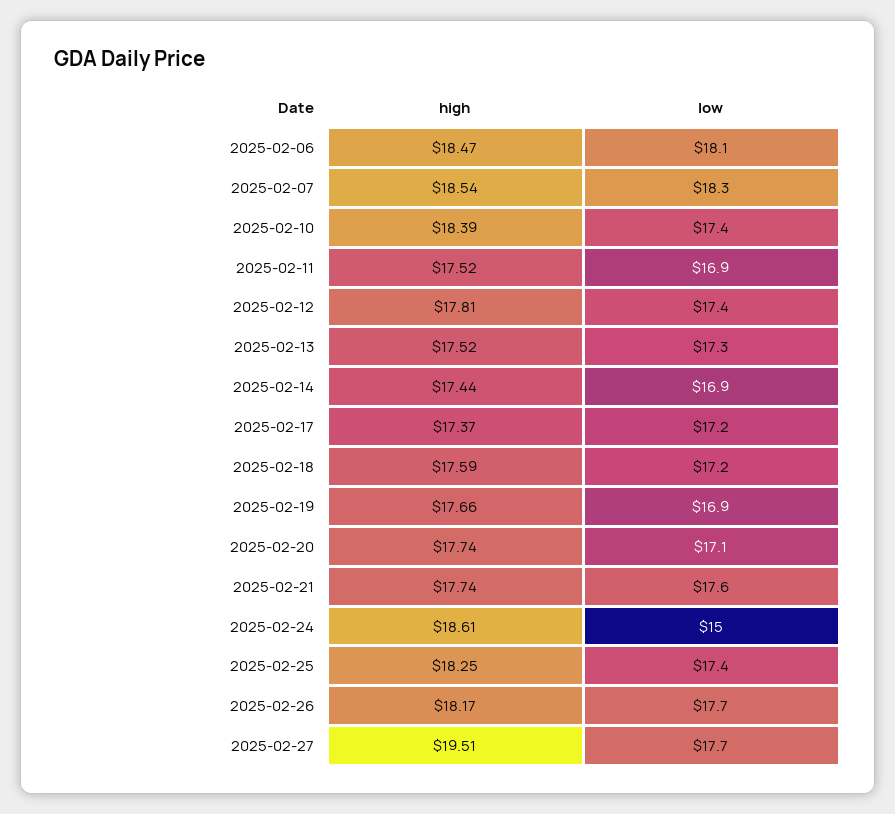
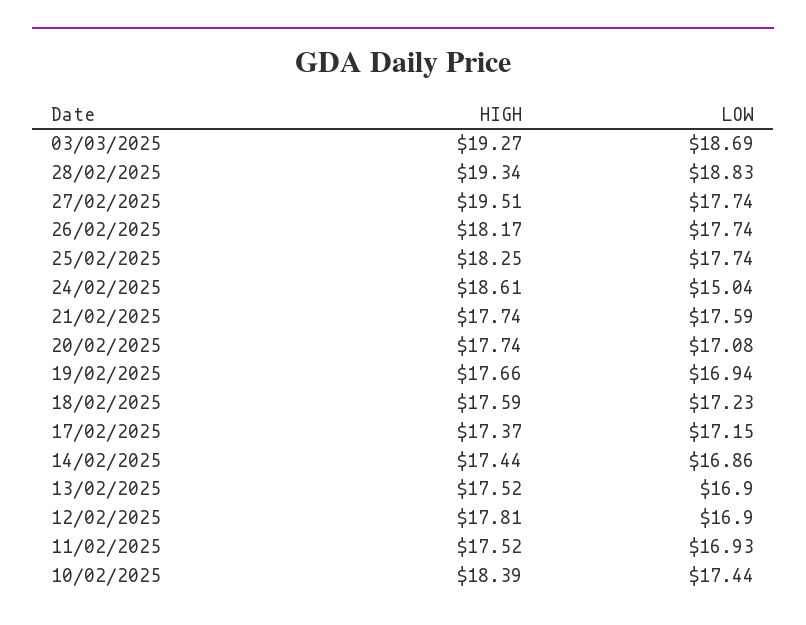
high, 2025-02-06: 18.47 -> none
low, 2025-02-06: 18.1 -> none
high, 2025-02-07: 18.54 -> none
low, 2025-02-07: 18.3 -> none
low, 2025-02-12: 17.4 -> 16.9
low, 2025-02-13: 17.3 -> 16.9
low, 2025-02-25: 17.4 -> 17.74
high, 03/03/2025: none -> 19.27
low, 03/03/2025: none -> 18.69
high, 28/02/2025: none -> 19.34
low, 28/02/2025: none -> 18.83

